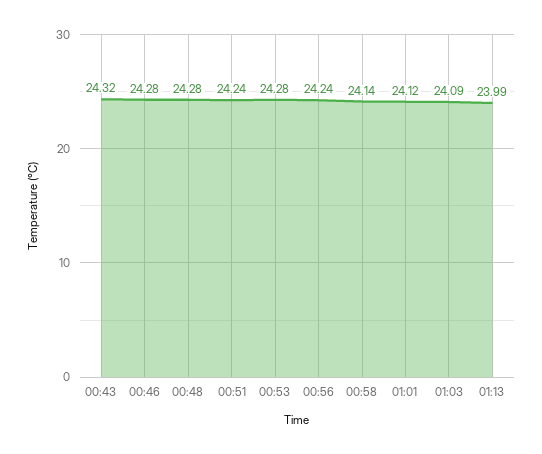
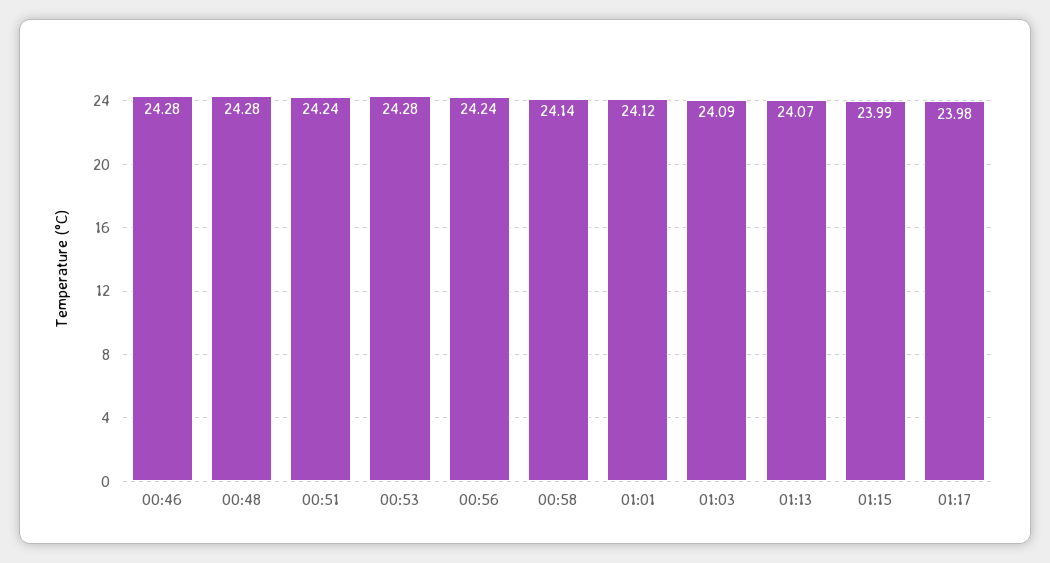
00:43: 24.32 -> none
01:13: 23.99 -> 24.07
01:15: none -> 23.99
01:17: none -> 23.98

